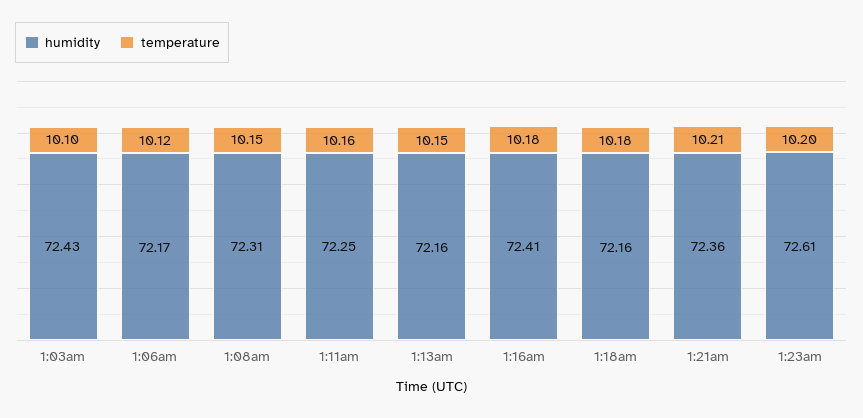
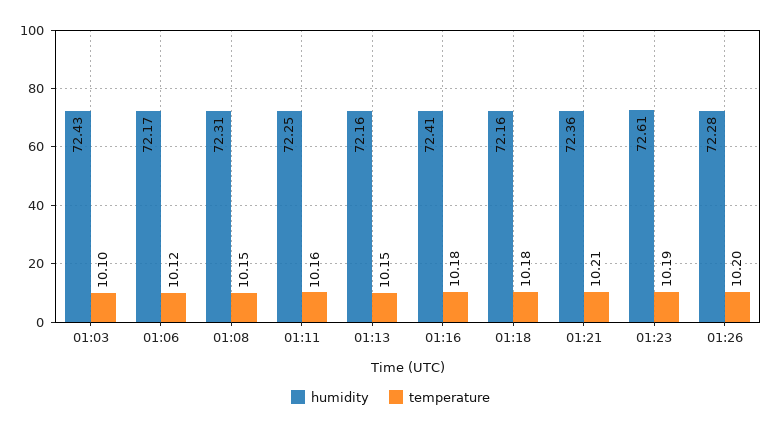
temperature, 1:23am: 10.2 -> 10.19
humidity, 01:26: none -> 72.28
temperature, 01:26: none -> 10.2

